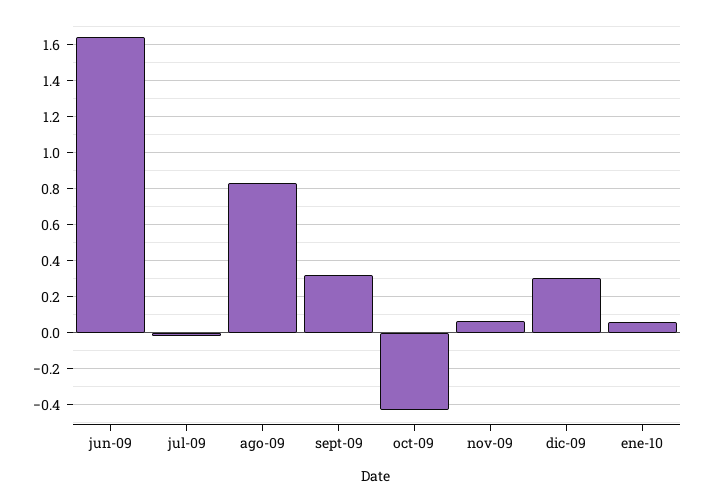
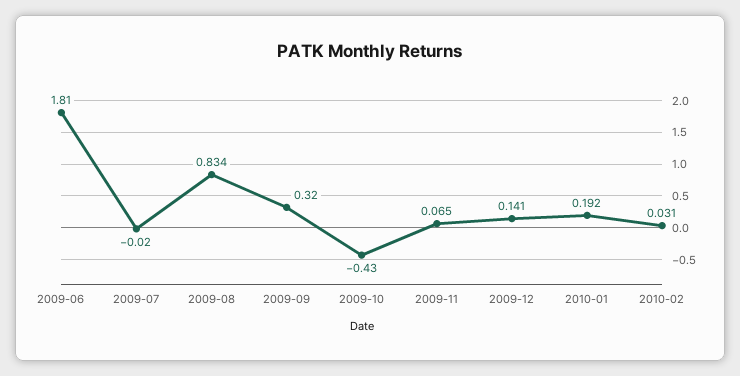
jun-09: 1.65 -> 1.81
dic-09: 0.3 -> 0.141
ene-10: 0.05 -> 0.192
2010-02: none -> 0.031

